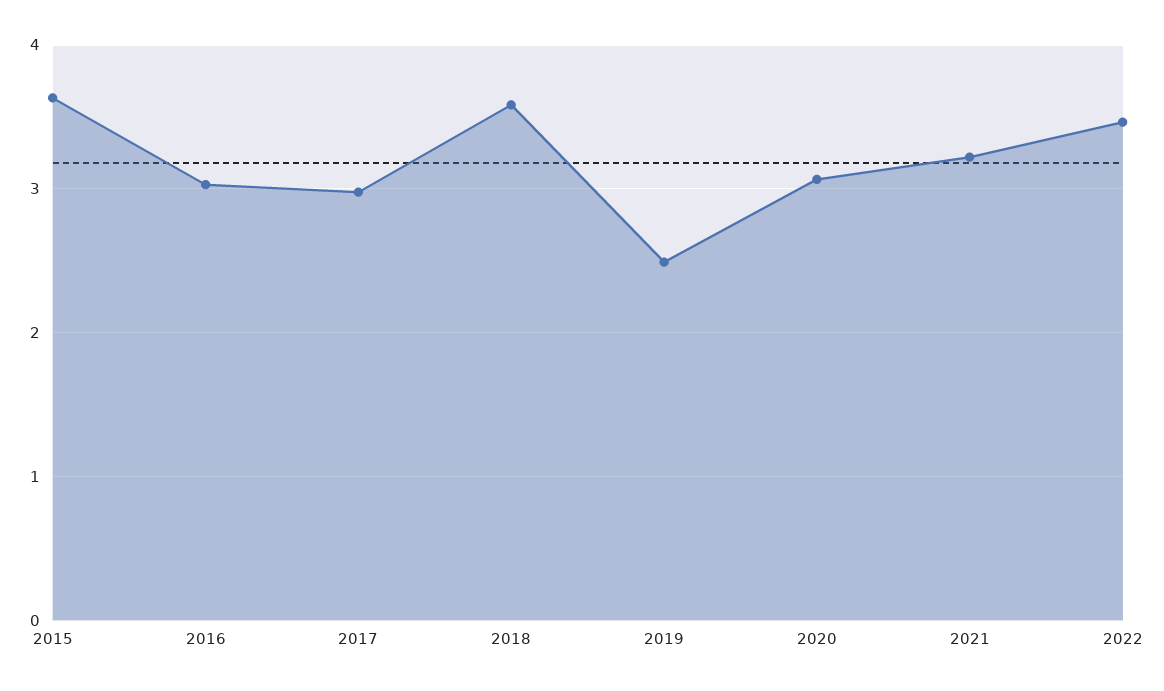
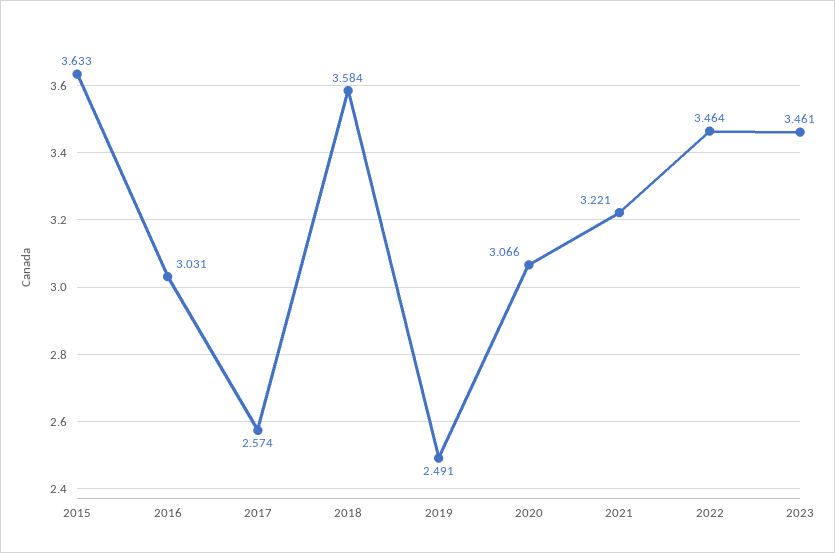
2017: 3 -> 2.574
2023: none -> 3.461

